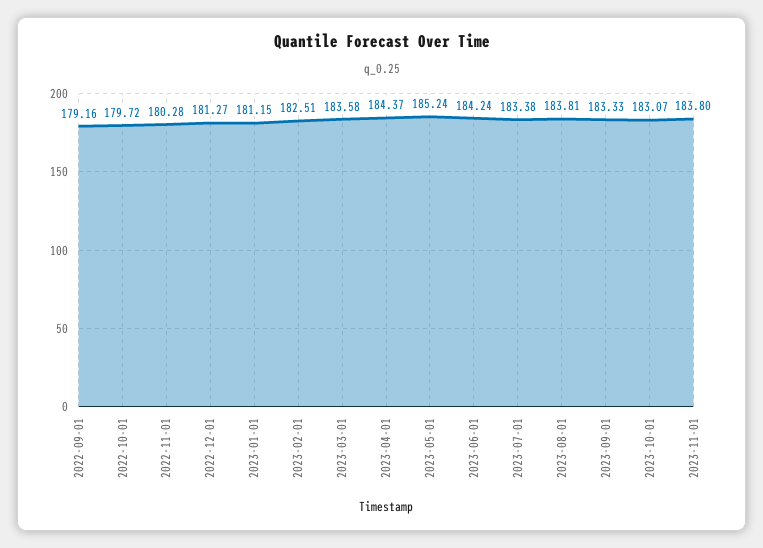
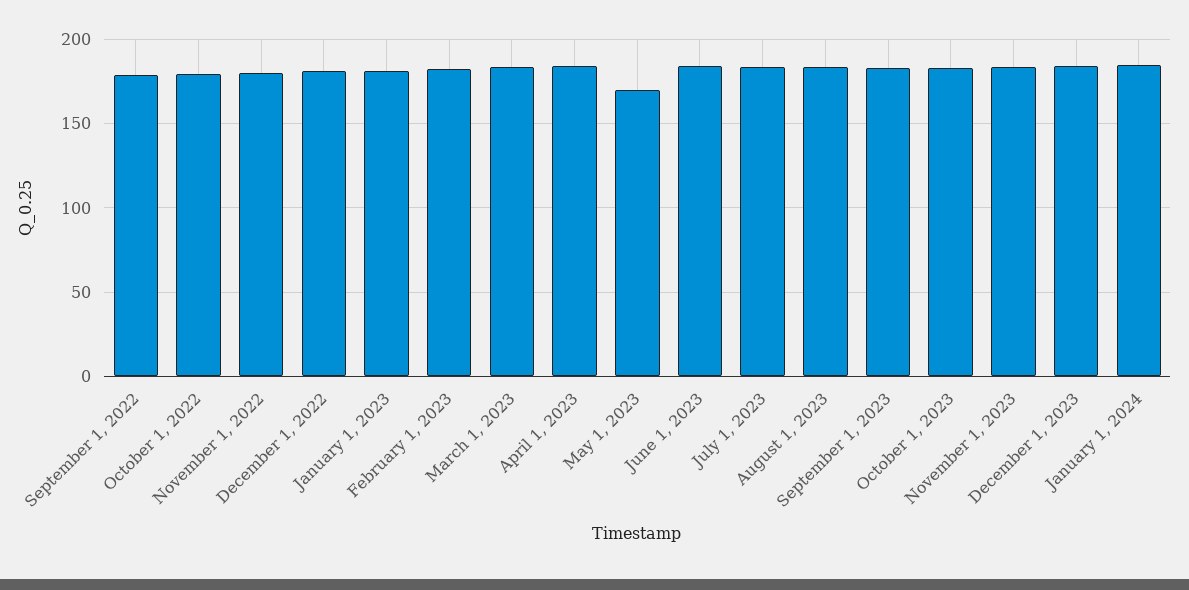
2023-05-01: 185.24 -> 170
December 1, 2023: none -> 185
January 1, 2024: none -> 185

